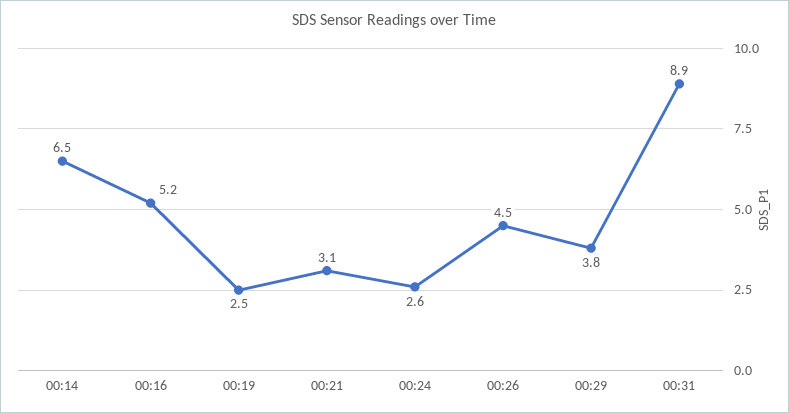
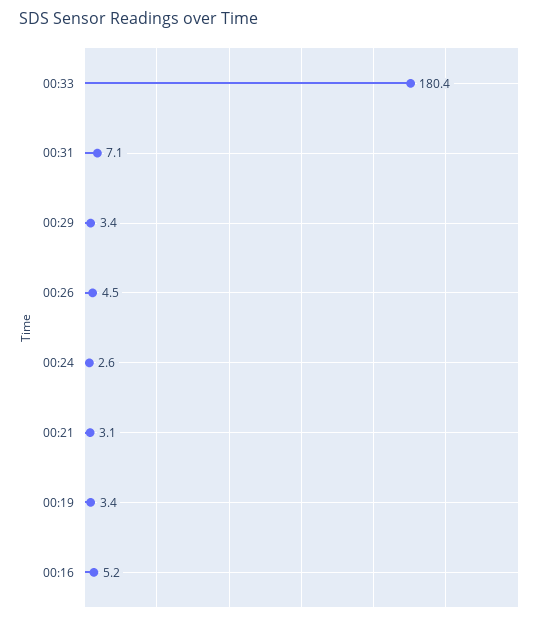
00:14: 6.5 -> none
00:19: 2.5 -> 3.4
00:29: 3.8 -> 3.4
00:31: 8.9 -> 7.1
00:33: none -> 180.4

